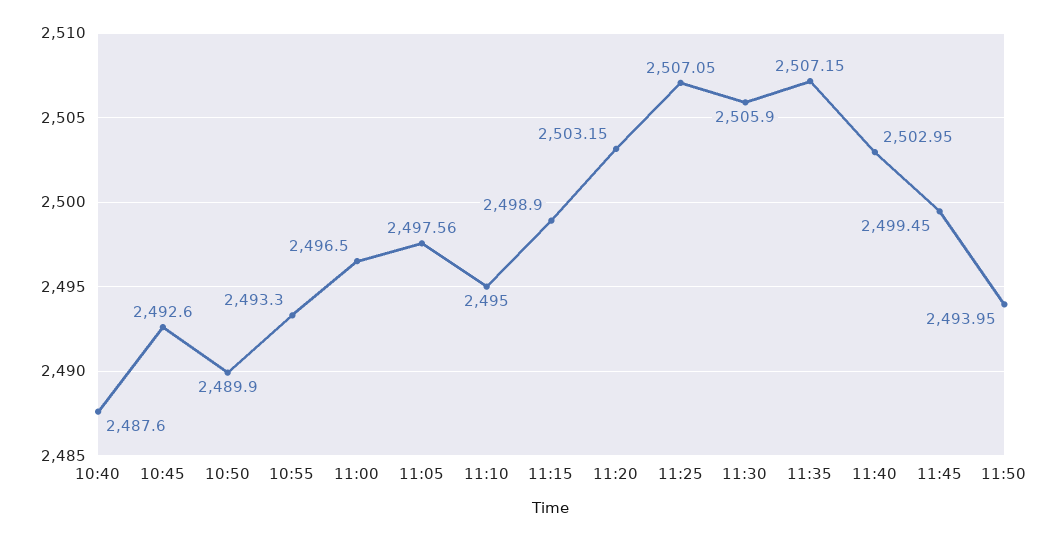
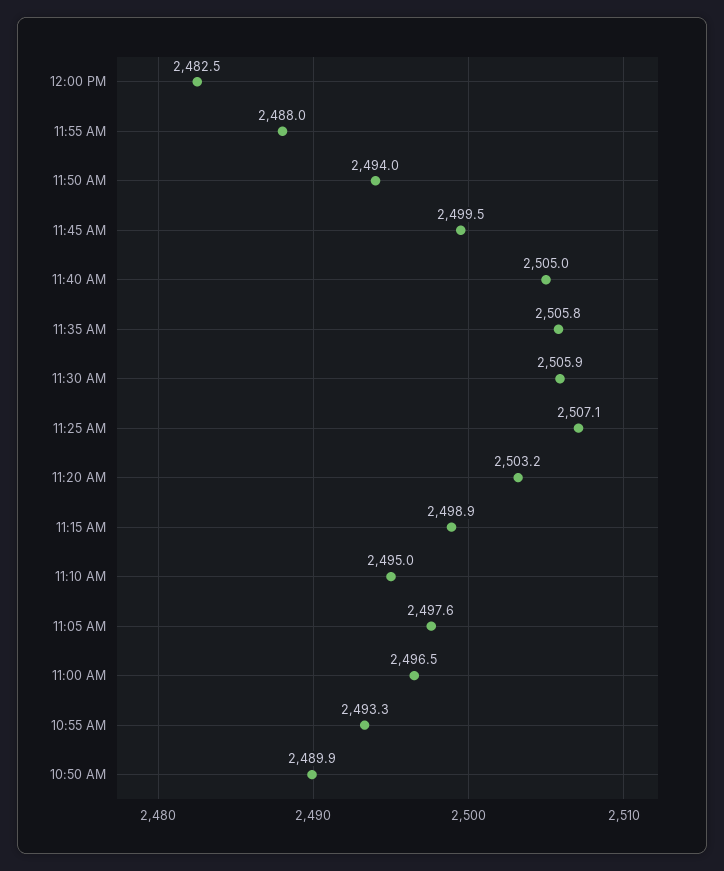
10:40: 2487.6 -> none
10:45: 2492.6 -> none
11:35: 2507.15 -> 2505.8
11:40: 2502.95 -> 2505
12:00 PM: none -> 2482.5
11:55 AM: none -> 2488

